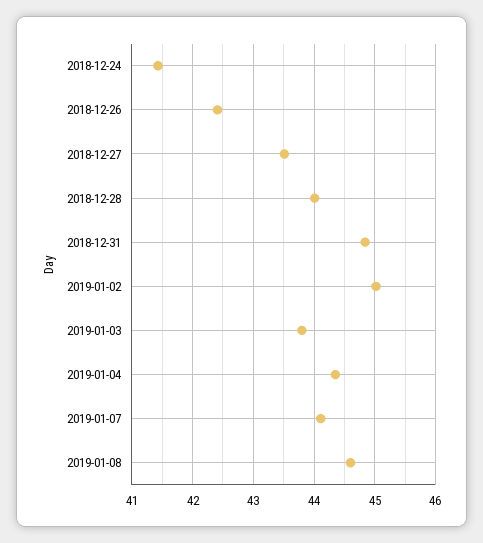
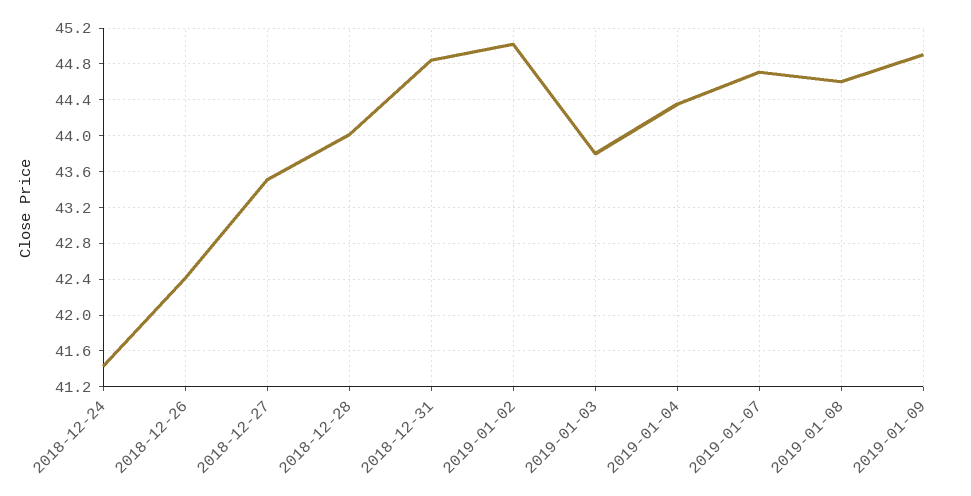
2019-01-07: 44.1 -> 44.7
2019-01-09: none -> 44.9

